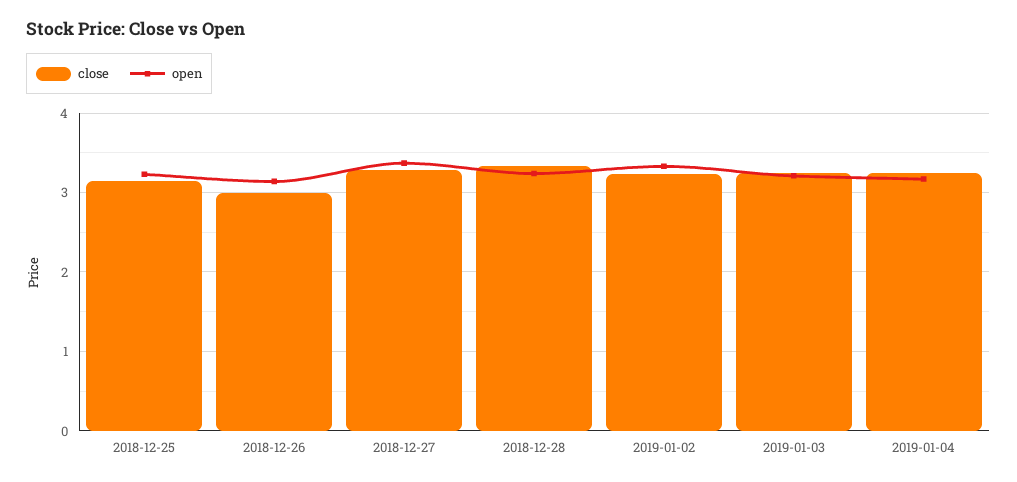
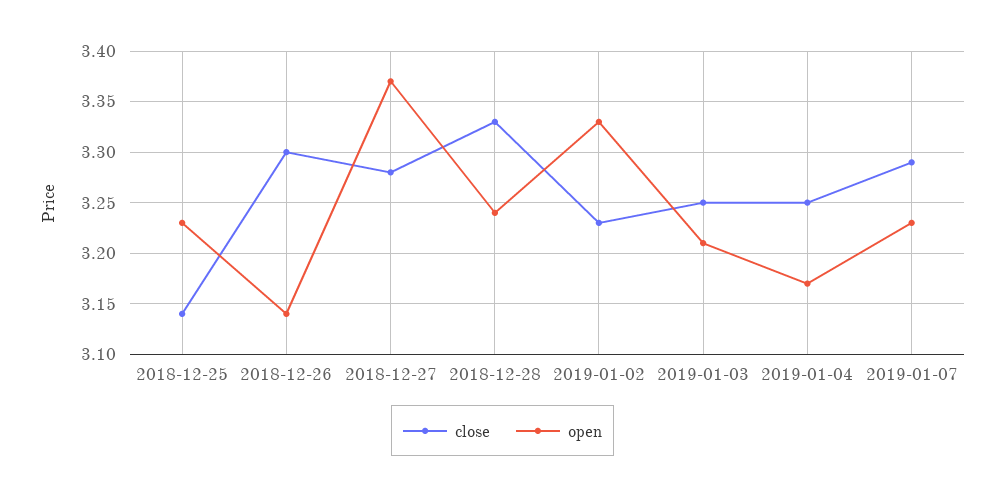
close, 2018-12-26: 3 -> 3.3
close, 2019-01-07: none -> 3.29
open, 2019-01-07: none -> 3.23

